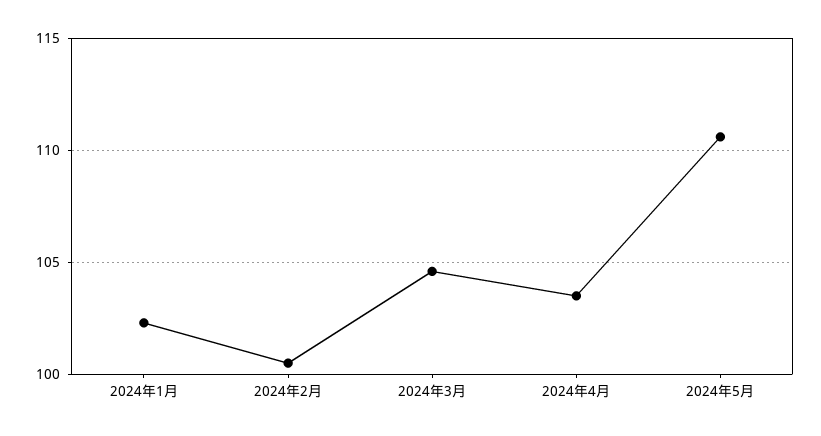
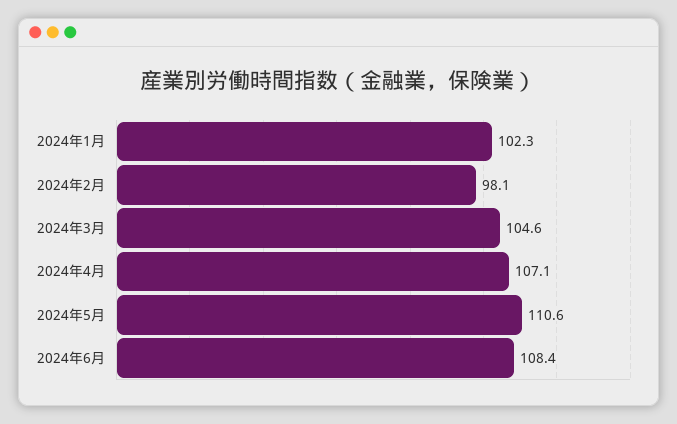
2024年2月: 100.5 -> 98.1
2024年4月: 103.5 -> 107.1
2024年6月: none -> 108.4

